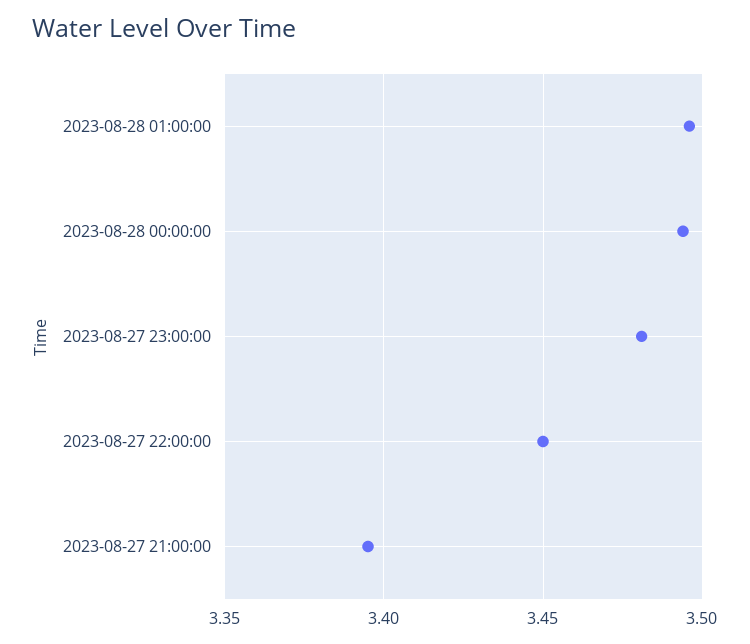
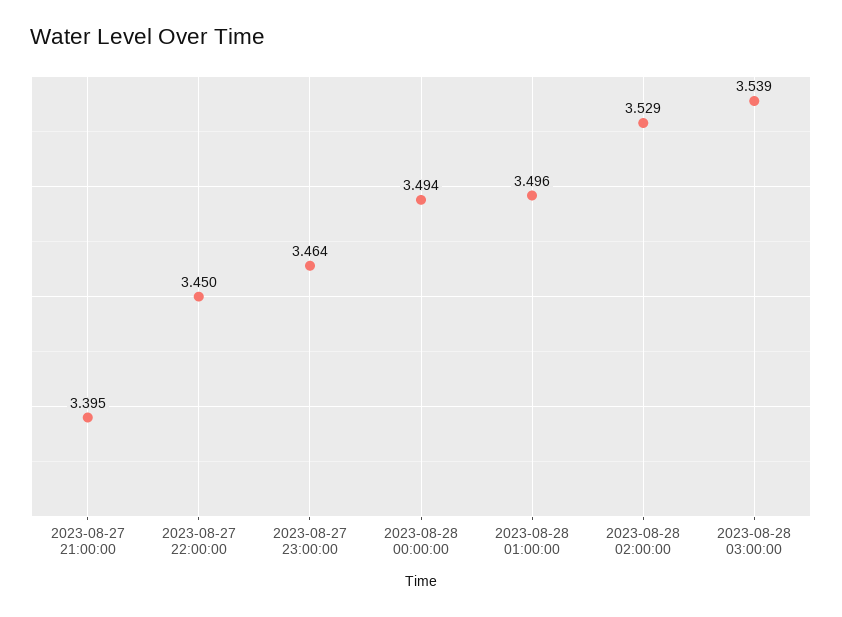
2023-08-27 23:00:00: 3.48 -> 3.464
2023-08-28 02:00:00: none -> 3.529
2023-08-28 03:00:00: none -> 3.539

